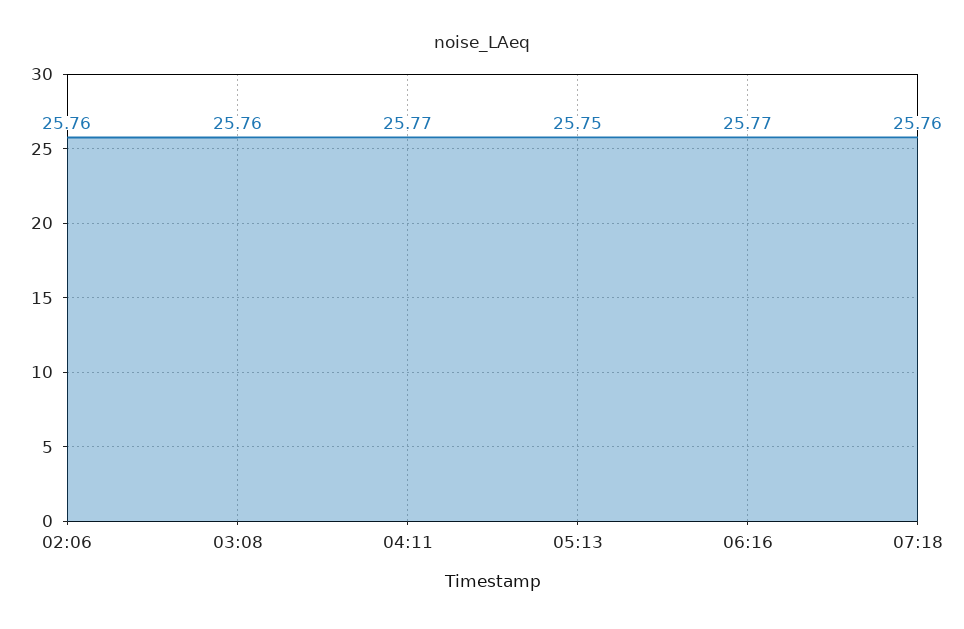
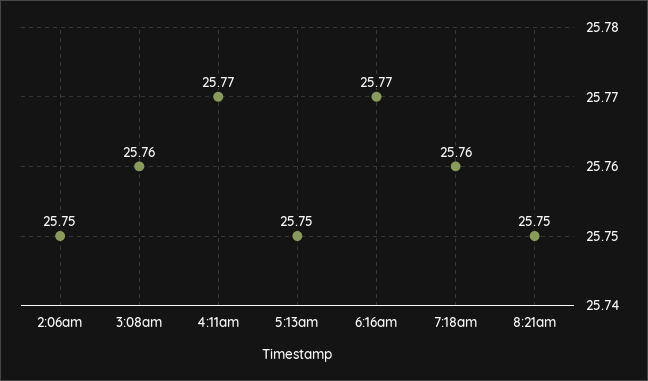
02:06: 25.76 -> 25.75
8:21am: none -> 25.75

